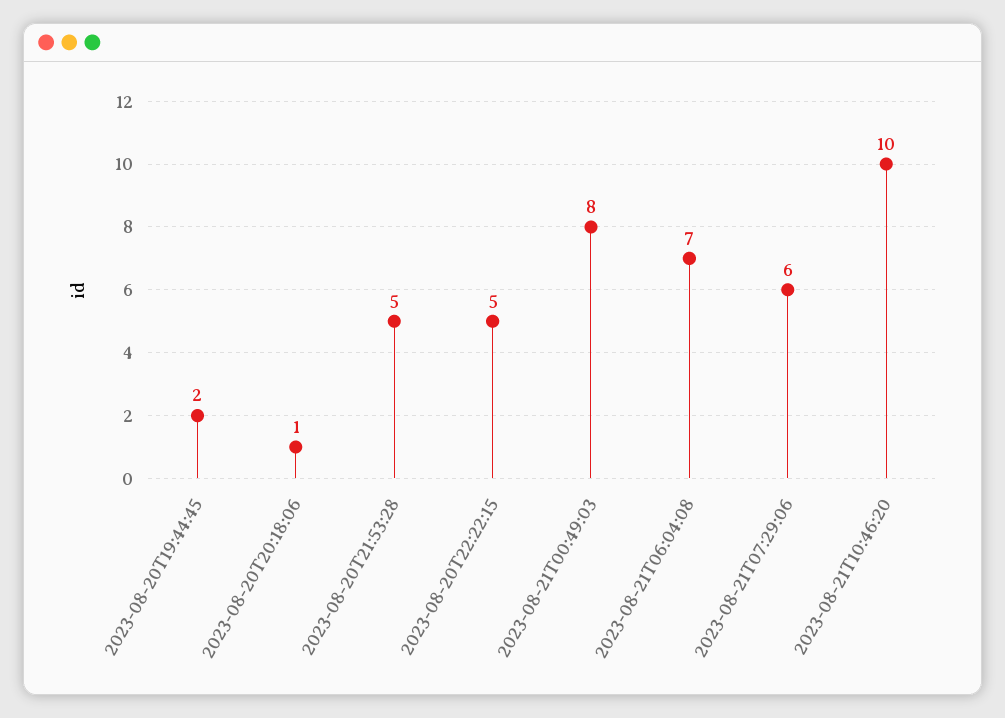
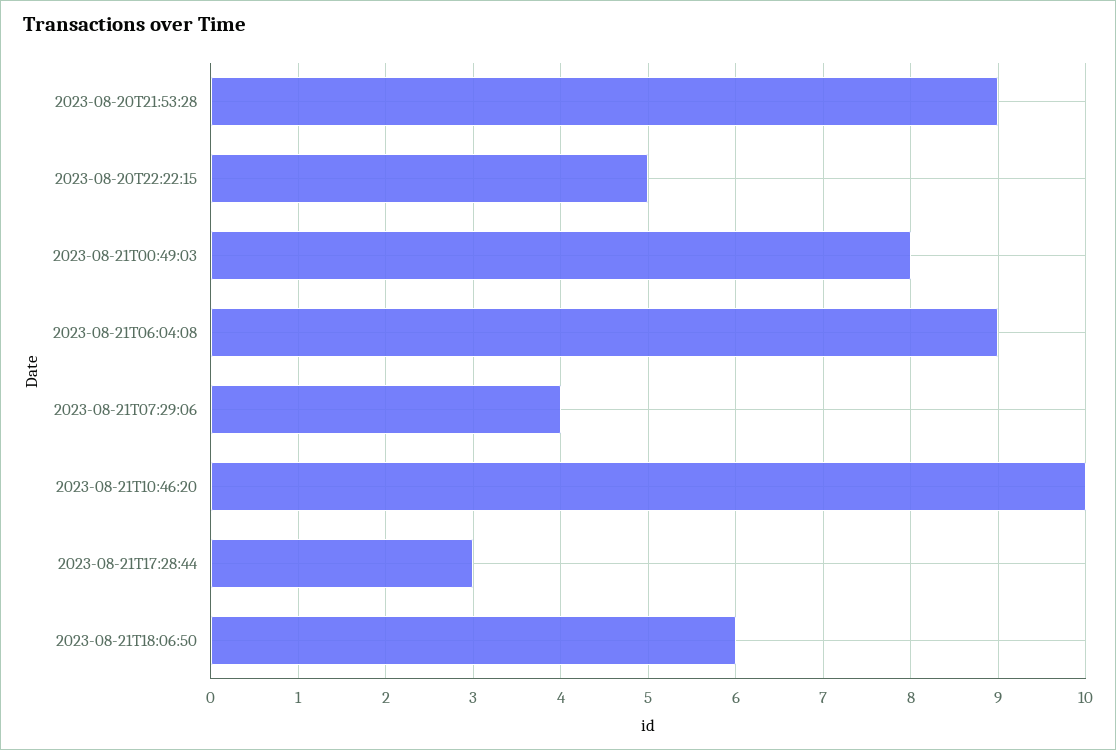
2023-08-20T19:44:45: 2 -> none
2023-08-20T20:18:06: 1 -> none
2023-08-20T21:53:28: 5 -> 9
2023-08-21T06:04:08: 7 -> 9
2023-08-21T07:29:06: 6 -> 4
2023-08-21T17:28:44: none -> 3
2023-08-21T18:06:50: none -> 6

